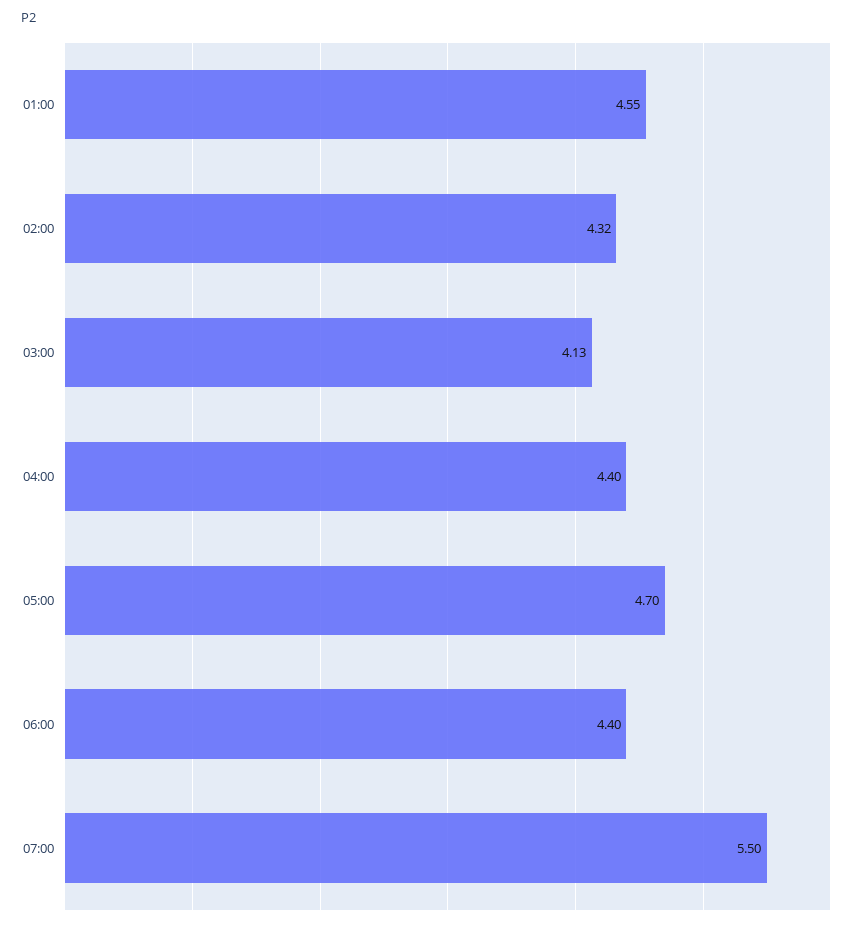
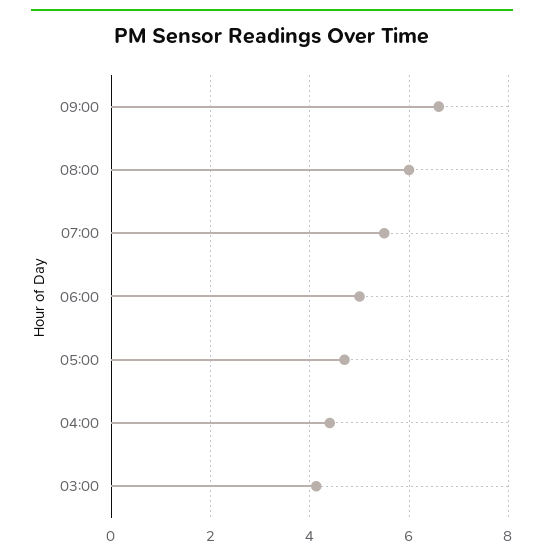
01:00: 4.55 -> none
02:00: 4.32 -> none
06:00: 4.4 -> 5
09:00: none -> 6.6
08:00: none -> 6

